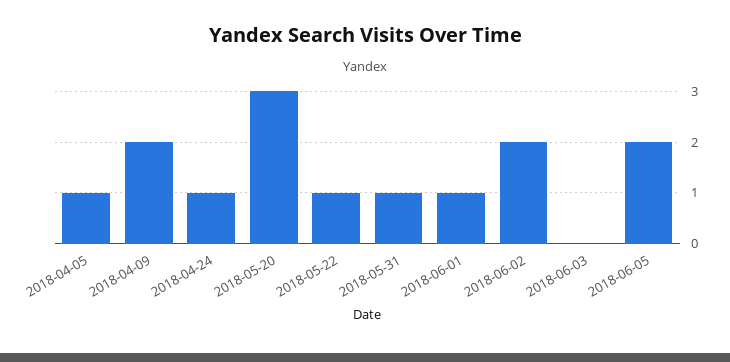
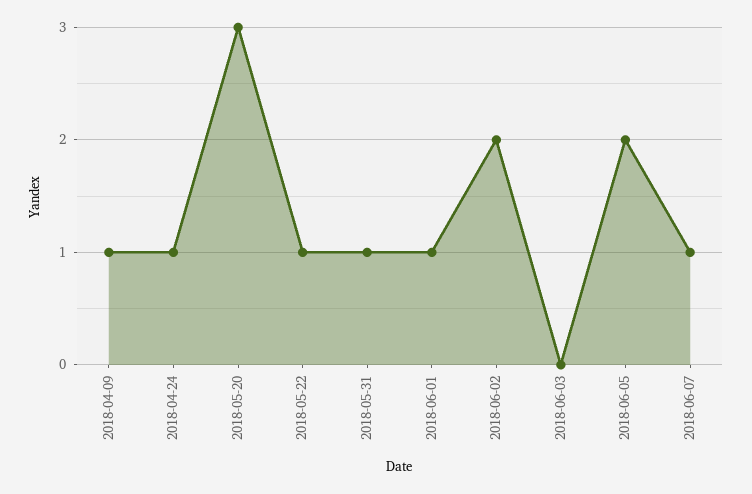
2018-04-05: 1 -> none
2018-04-09: 2 -> 1
2018-06-07: none -> 1

